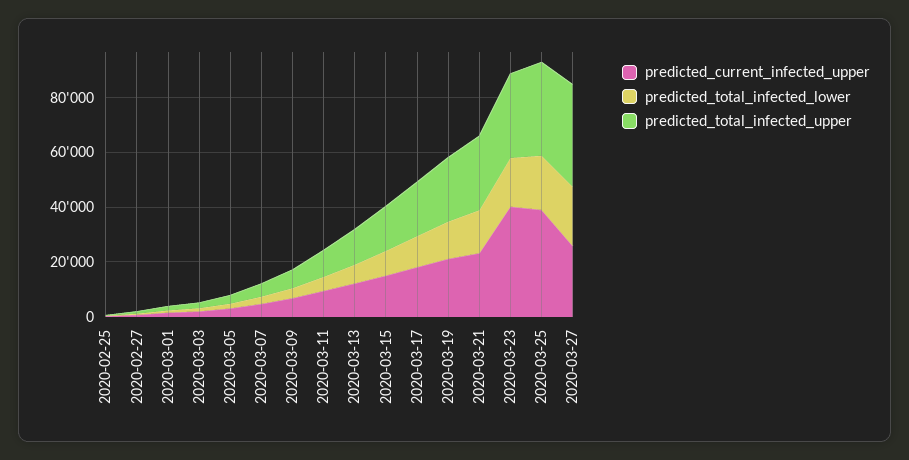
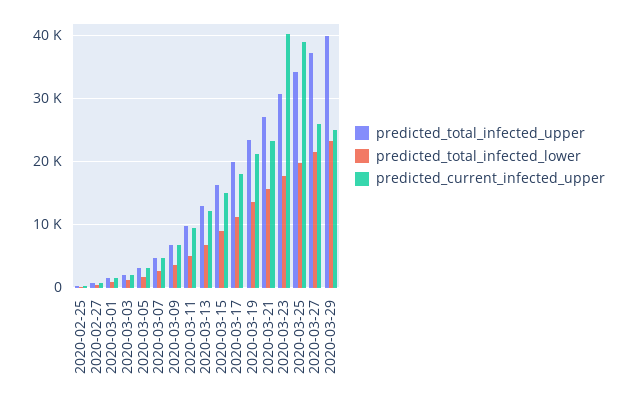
predicted_total_infected_upper, 2020-03-29: none -> 40000
predicted_total_infected_lower, 2020-03-29: none -> 23000
predicted_current_infected_upper, 2020-03-29: none -> 25000

